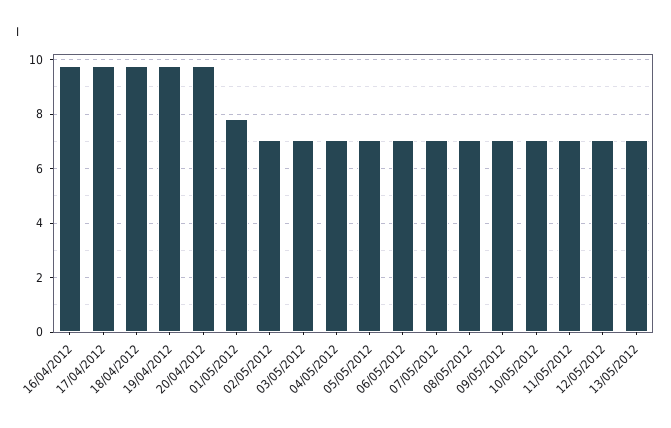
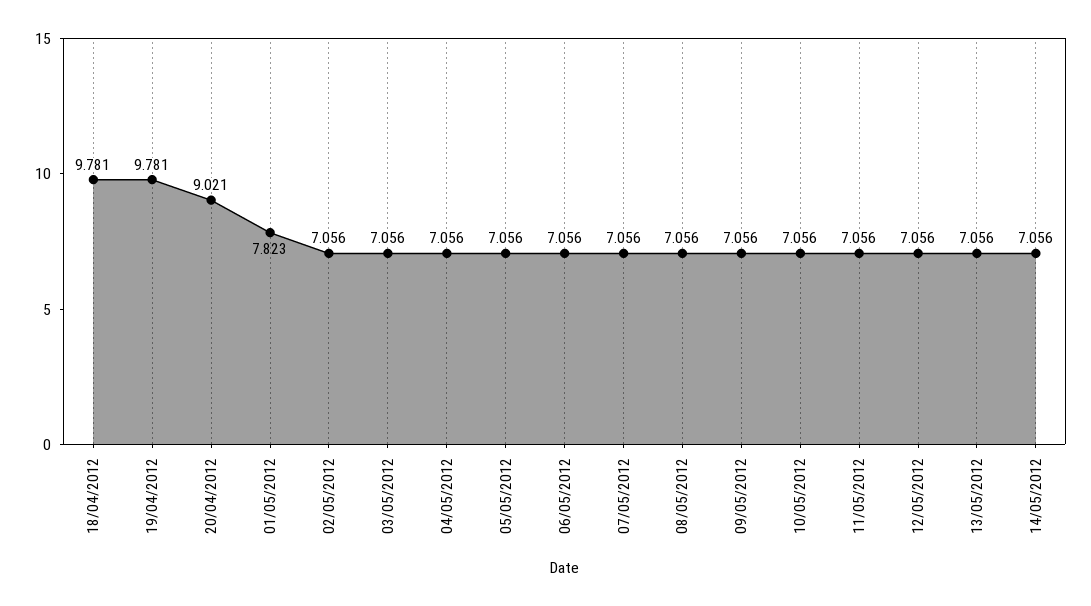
16/04/2012: 9.75 -> none
17/04/2012: 9.75 -> none
20/04/2012: 9.75 -> 9.021
14/05/2012: none -> 7.056

